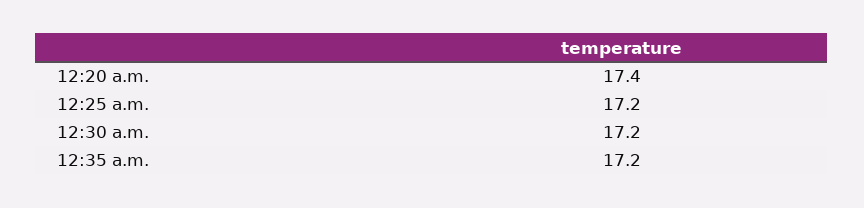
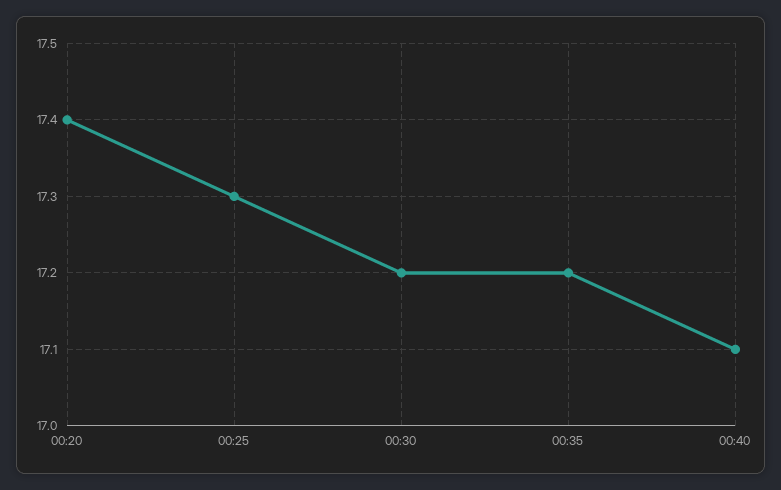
12:25 a.m.: 17.2 -> 17.3
00:40: none -> 17.1

